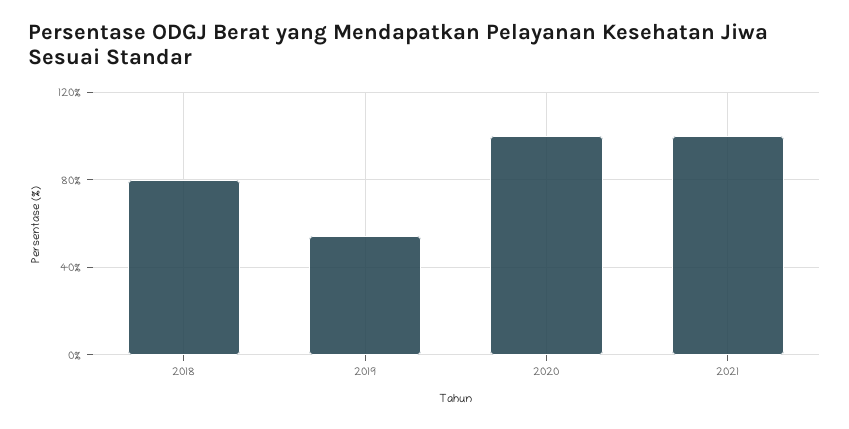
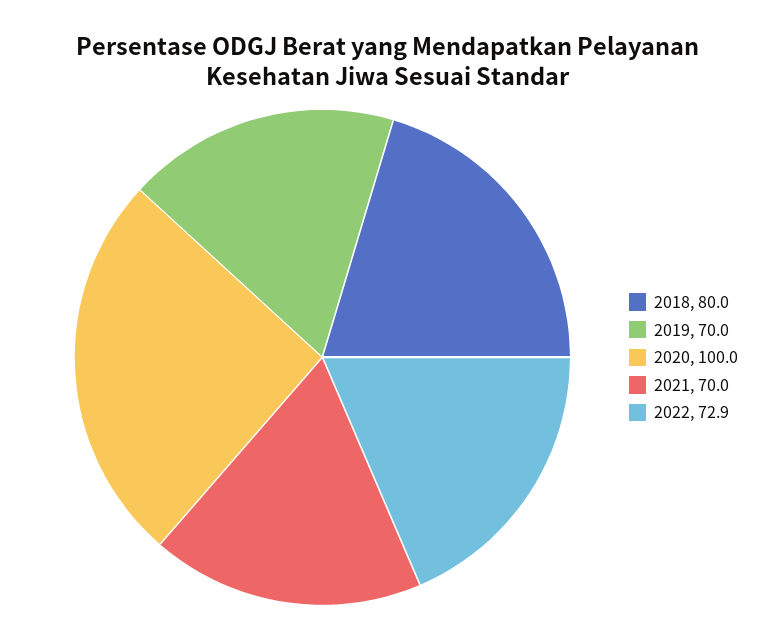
2019: 55 -> 70
2021: 100 -> 70
2022: none -> 72.9

